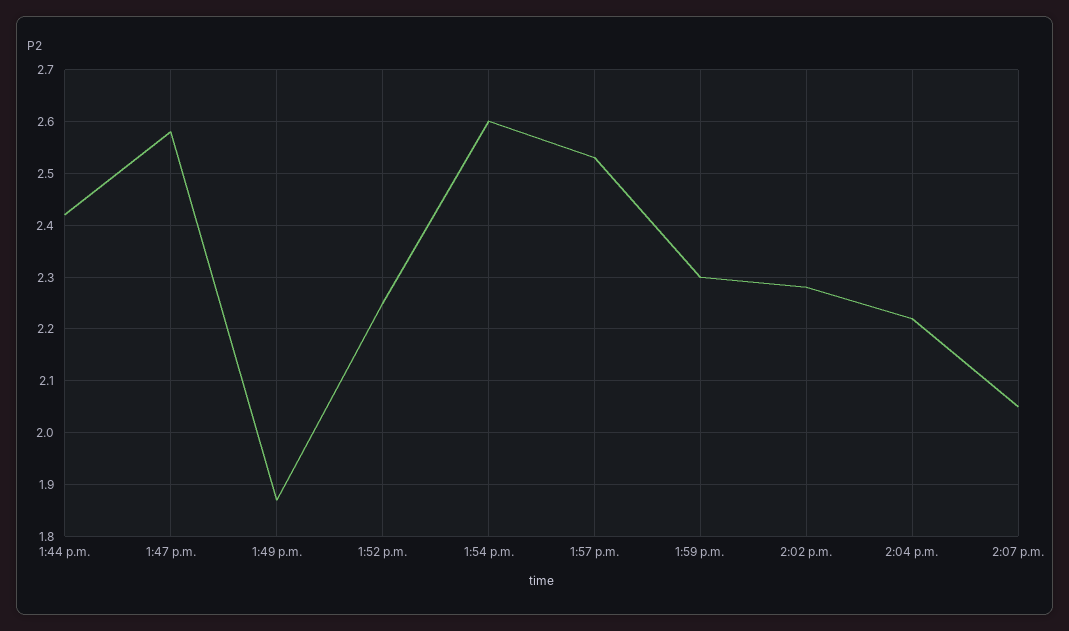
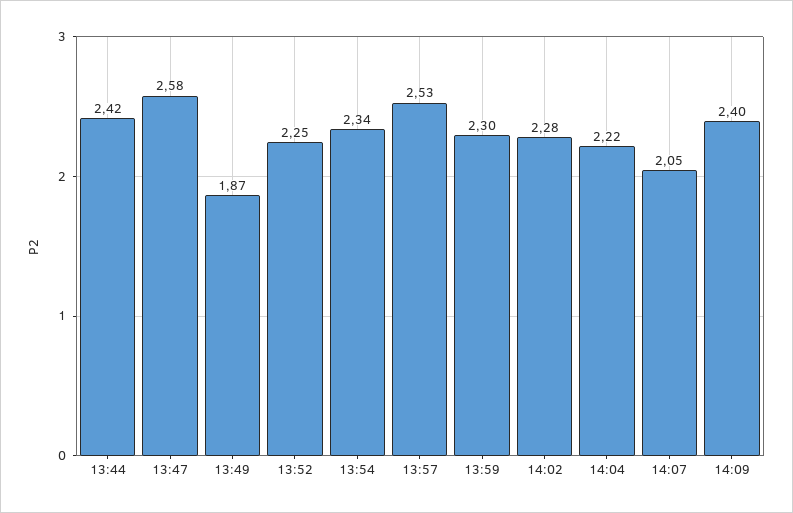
1:54 p.m.: 2.6 -> 2.34
14:09: none -> 2.4

